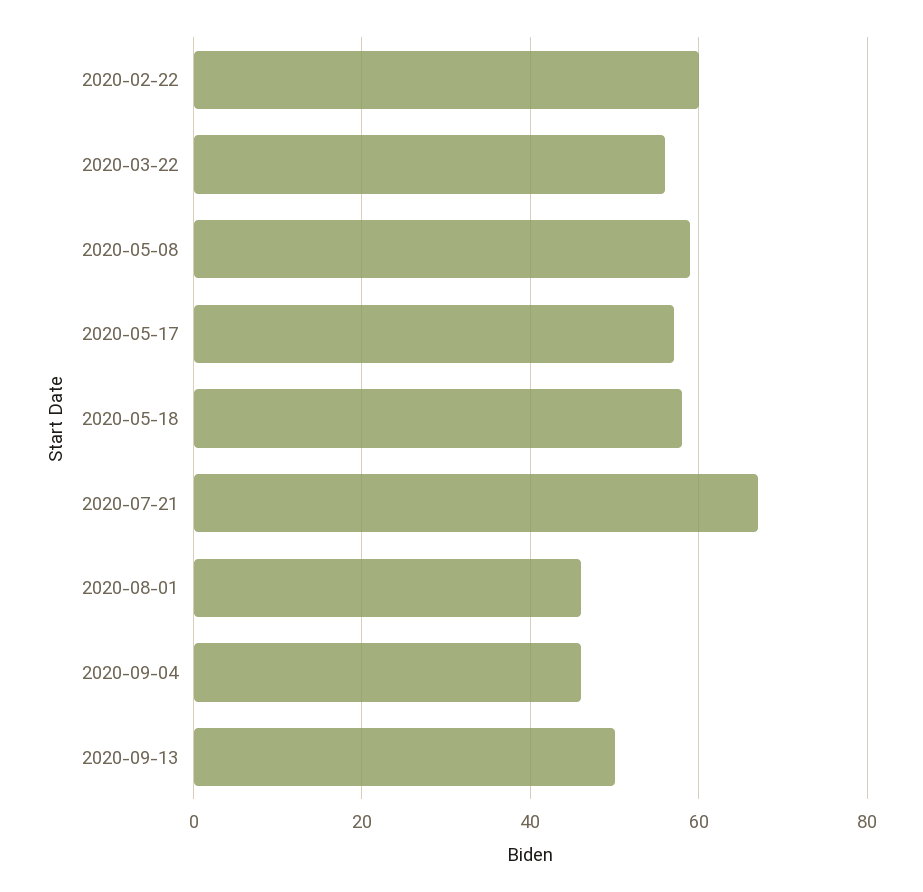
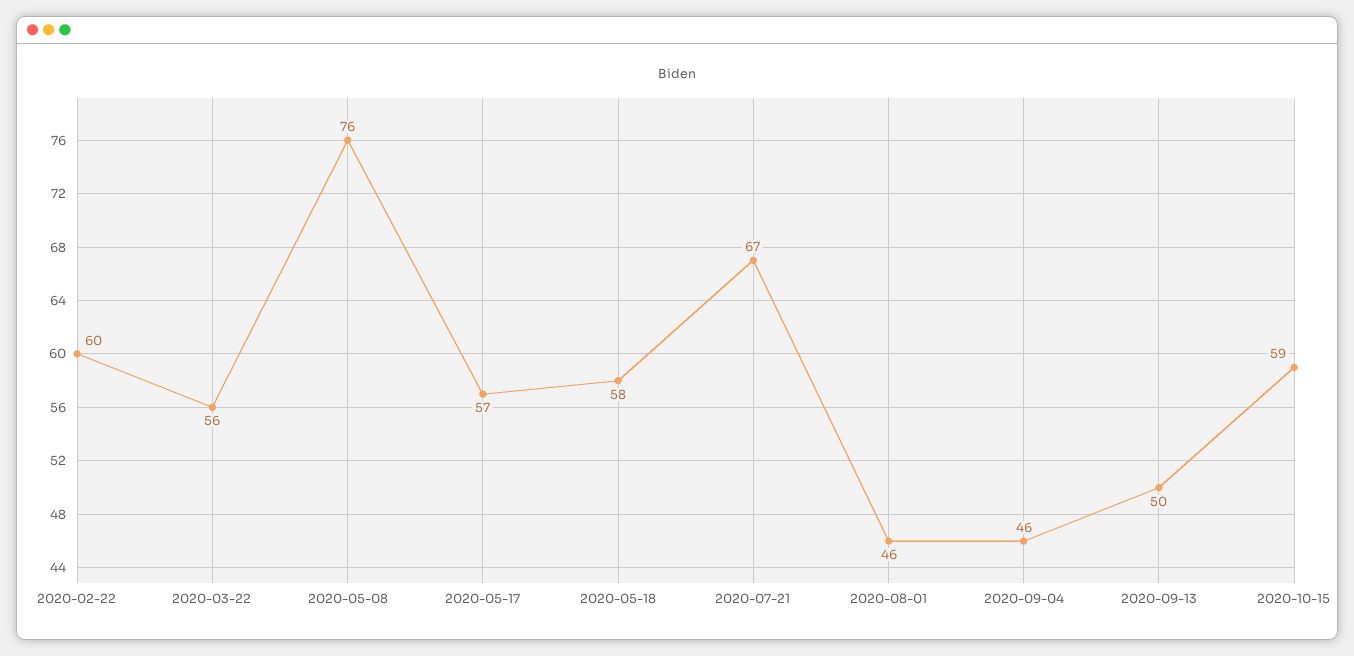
2020-05-08: 60 -> 76
2020-10-15: none -> 59

